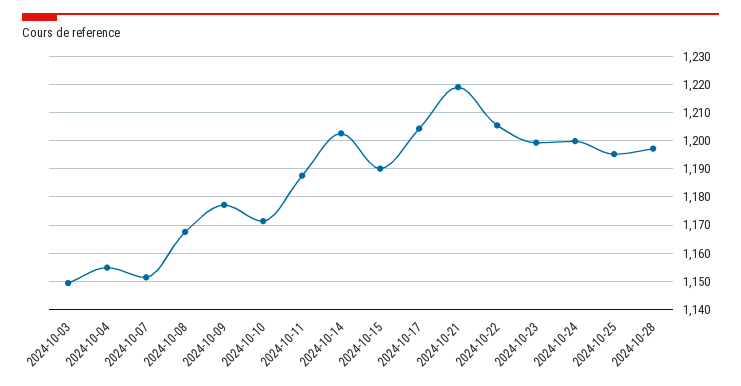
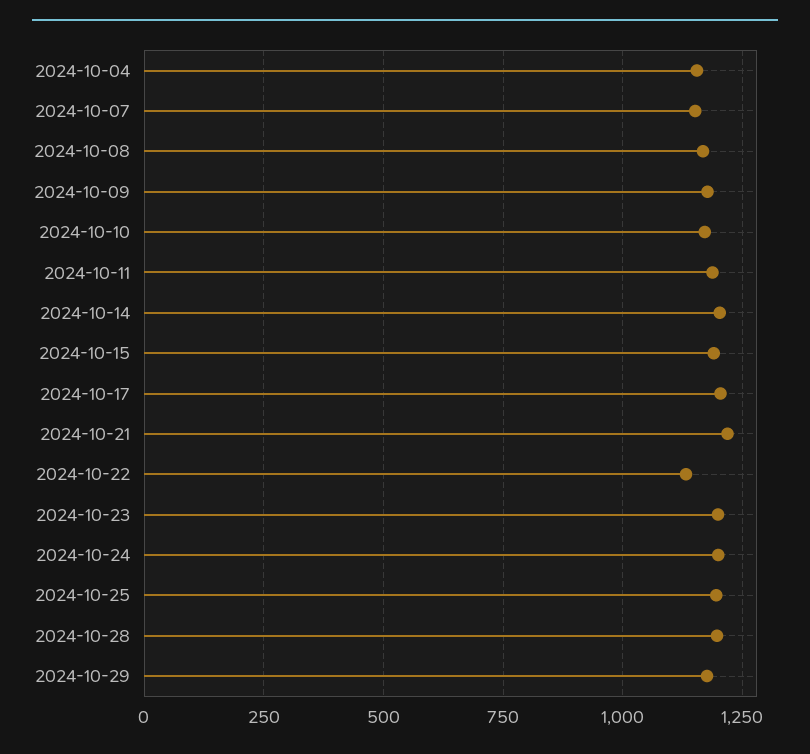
2024-10-03: 1150 -> none
2024-10-22: 1205 -> 1125
2024-10-29: none -> 1175

